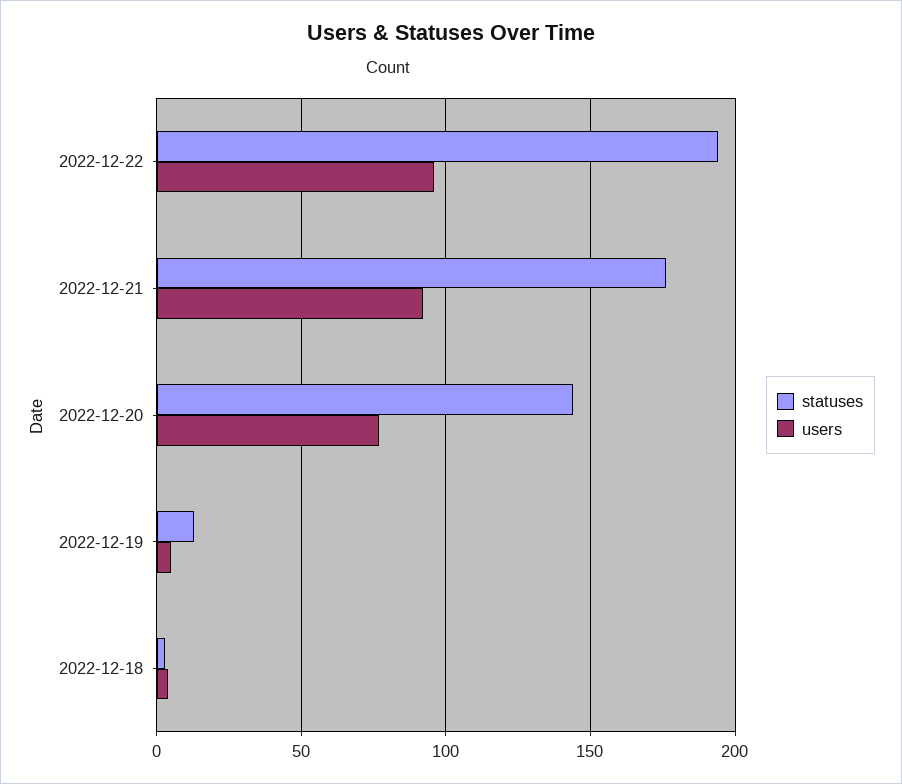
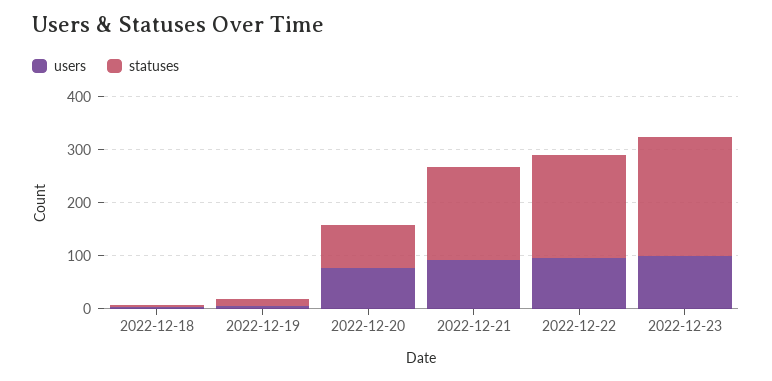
statuses, 2022-12-20: 145 -> 80
users, 2022-12-23: none -> 100
statuses, 2022-12-23: none -> 220

